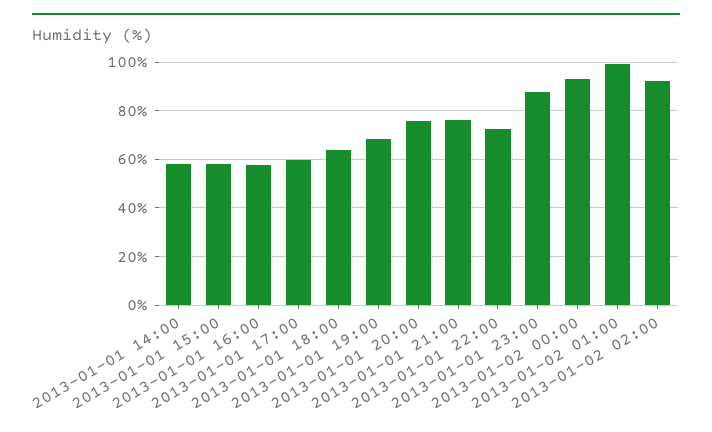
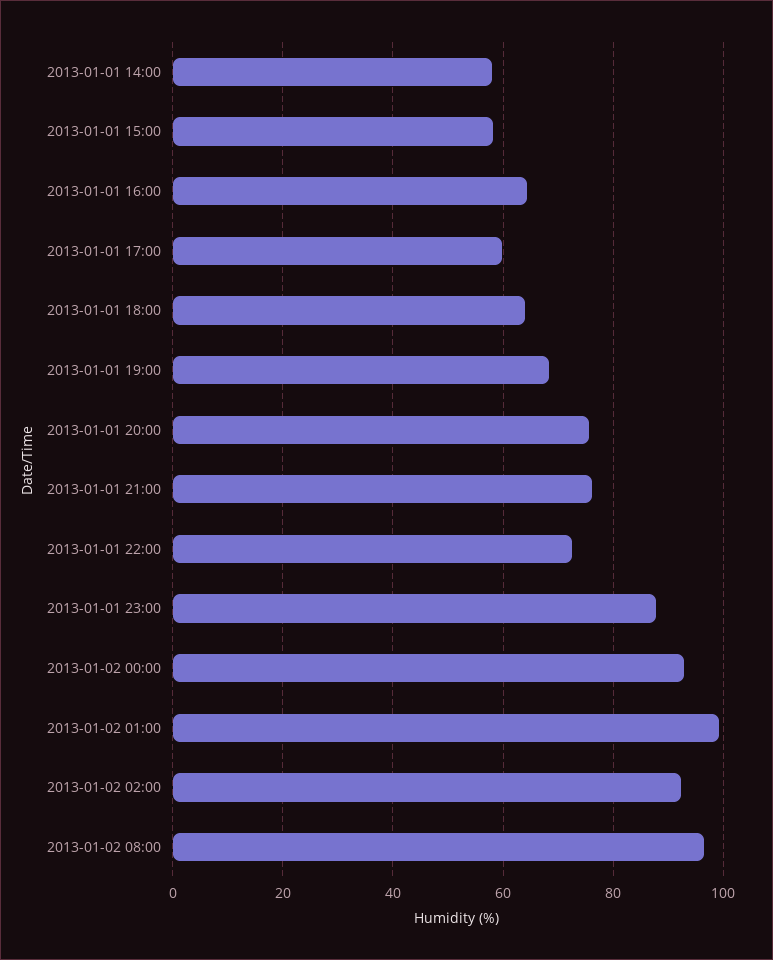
2013-01-01 16:00: 57.5 -> 64
2013-01-02 08:00: none -> 96

